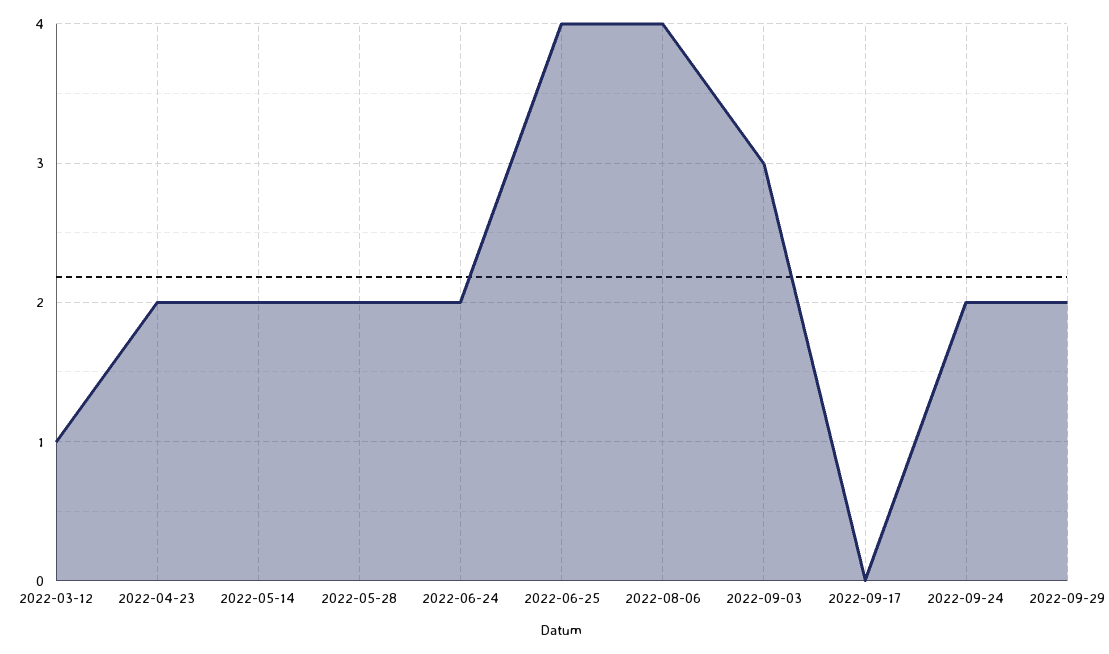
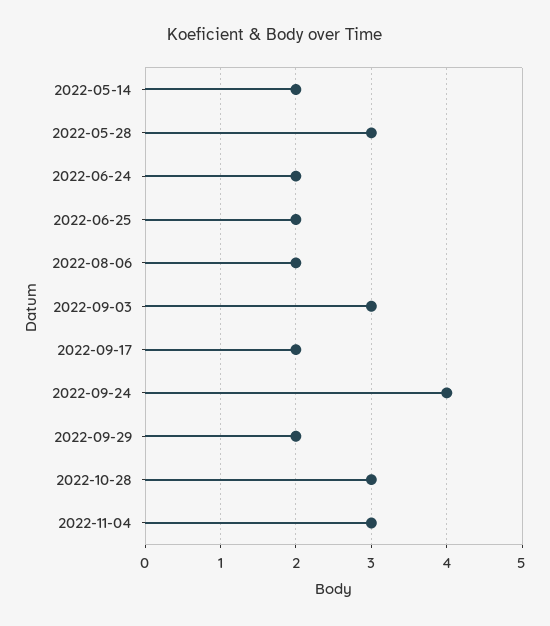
2022-03-12: 1 -> none
2022-04-23: 2 -> none
2022-05-28: 2 -> 3
2022-06-25: 4 -> 2
2022-08-06: 4 -> 2
2022-09-17: 0 -> 2
2022-09-24: 2 -> 4
2022-10-28: none -> 3
2022-11-04: none -> 3

